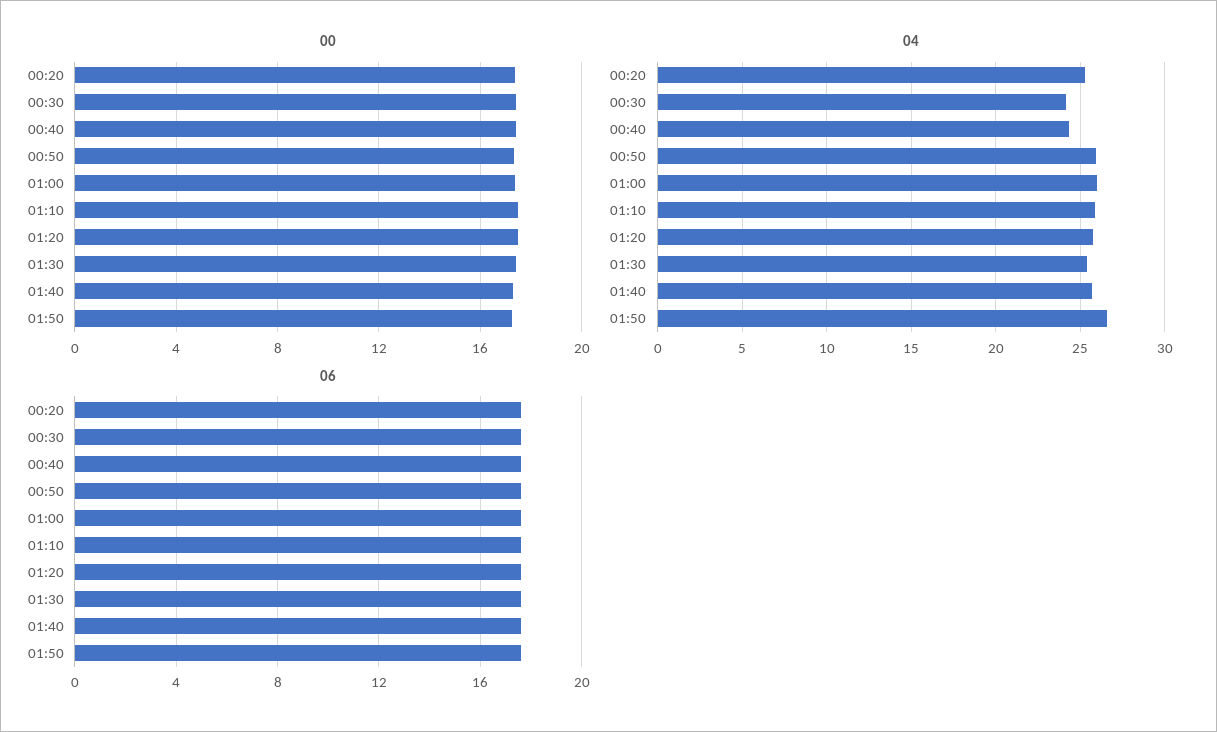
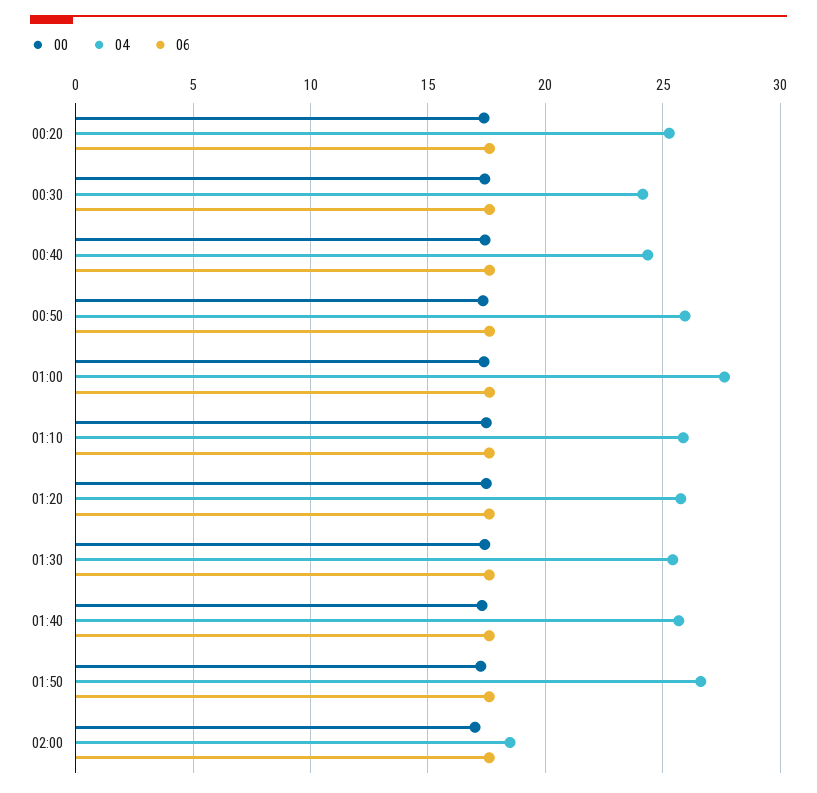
04, 01:00: 26 -> 27.5
00, 02:00: none -> 17
04, 02:00: none -> 18.5
06, 02:00: none -> 17.5

